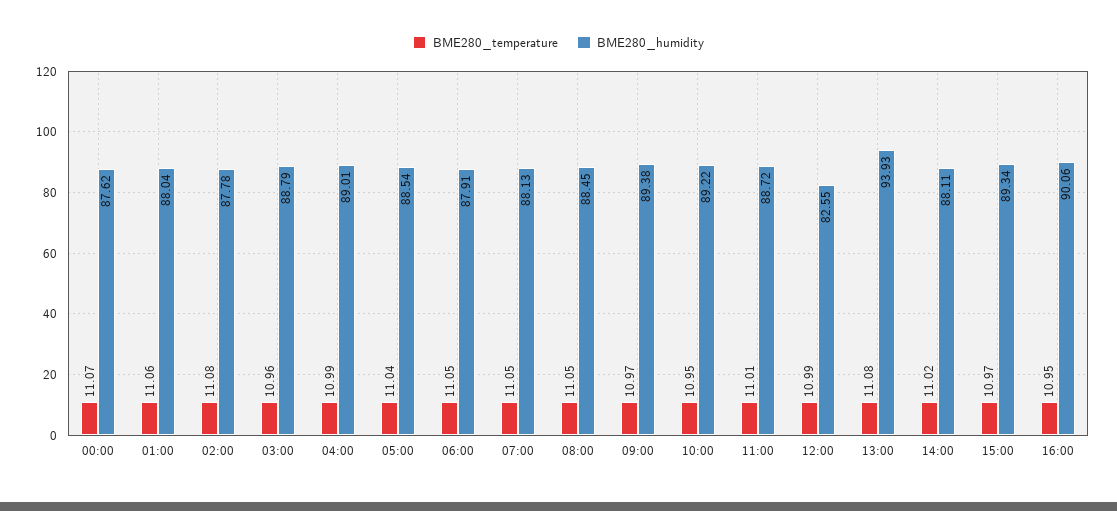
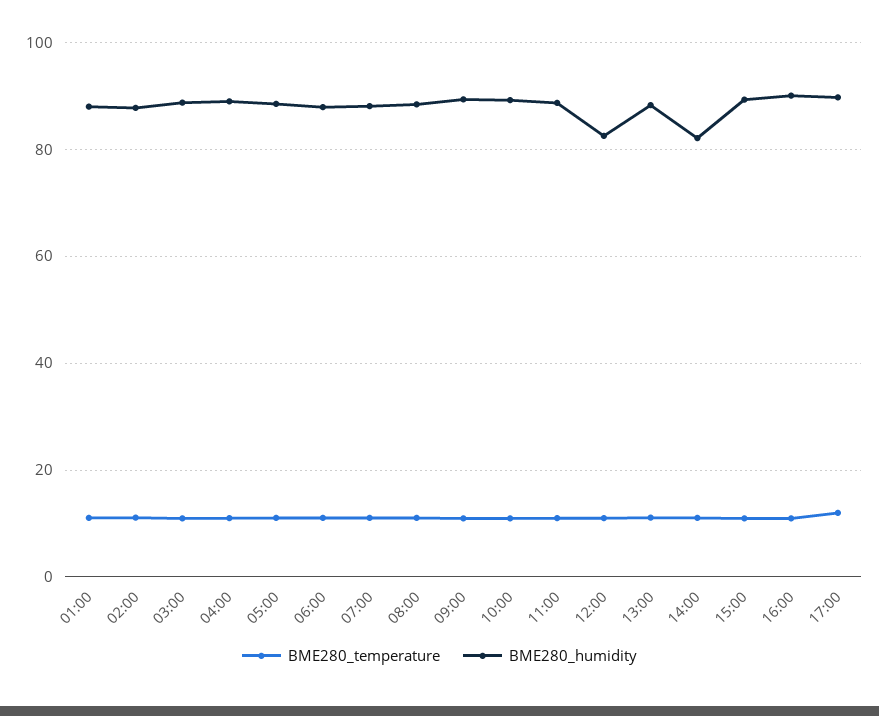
BME280_temperature, 00:00: 11.07 -> none
BME280_humidity, 00:00: 87.62 -> none
BME280_humidity, 13:00: 93.93 -> 88
BME280_humidity, 14:00: 88.11 -> 82
BME280_temperature, 17:00: none -> 12
BME280_humidity, 17:00: none -> 90

